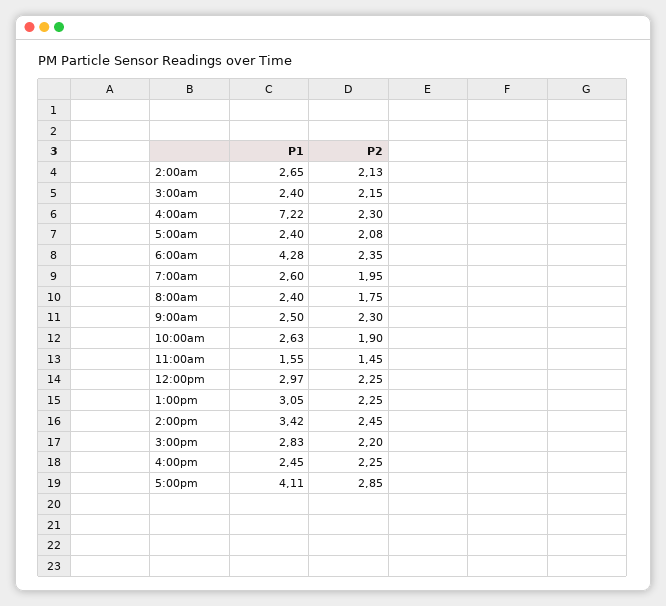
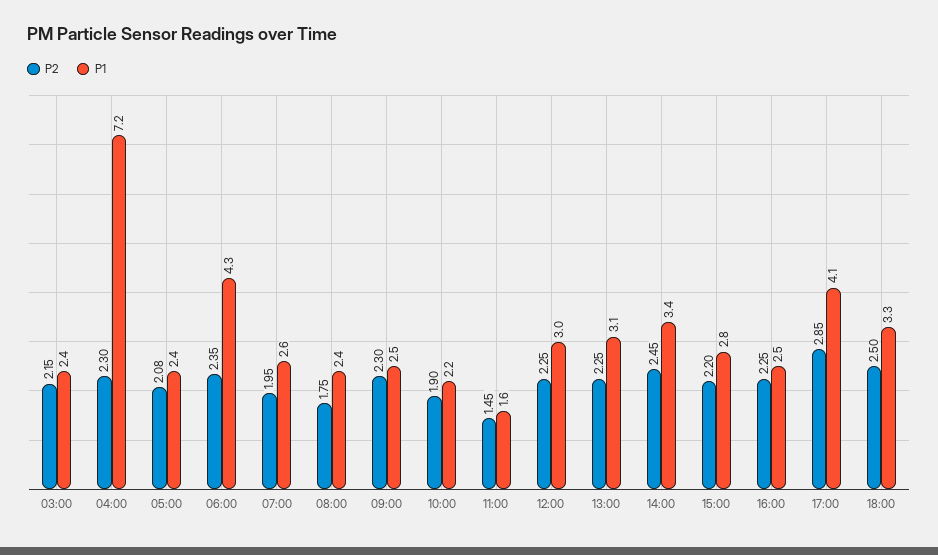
P1, 2:00am: 2.65 -> none
P2, 2:00am: 2.13 -> none
P1, 10:00am: 2.63 -> 2.2
P2, 18:00: none -> 2.5
P1, 18:00: none -> 3.3

